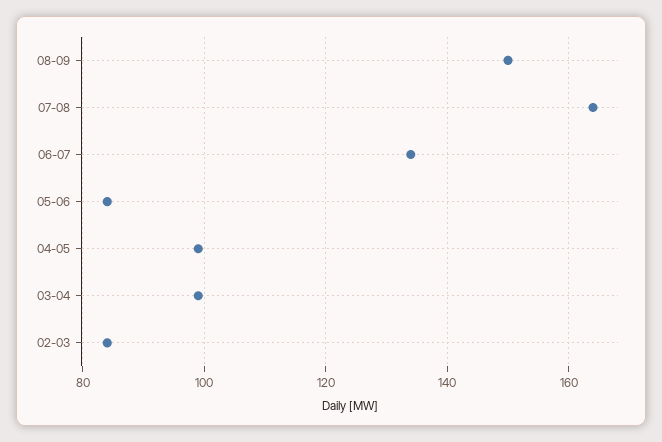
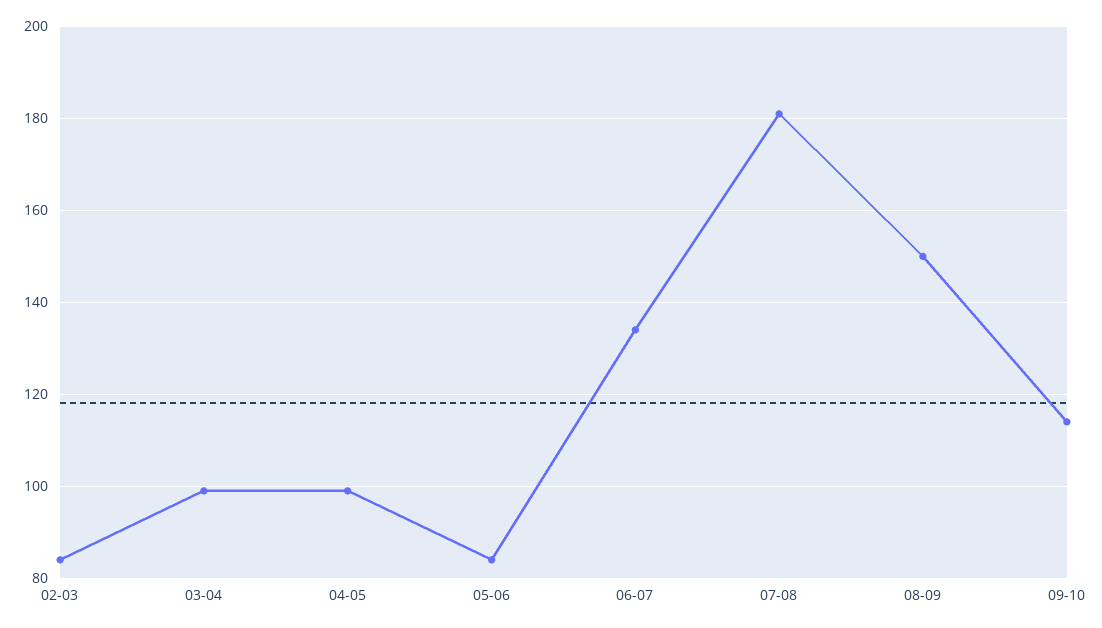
07-08: 165 -> 180
09-10: none -> 115

